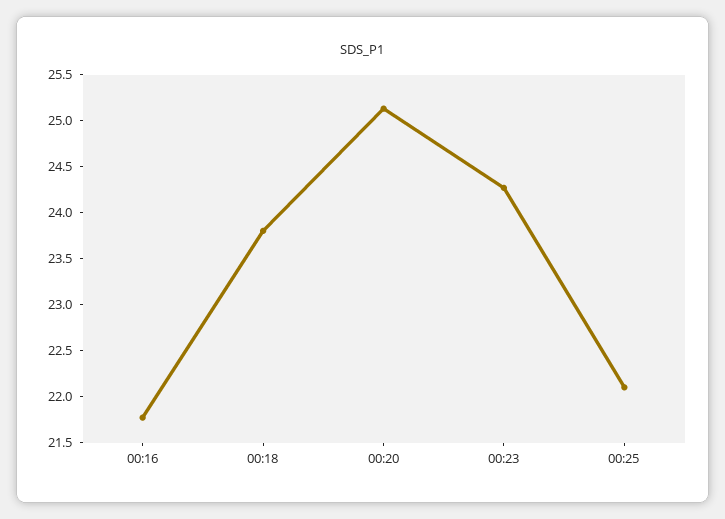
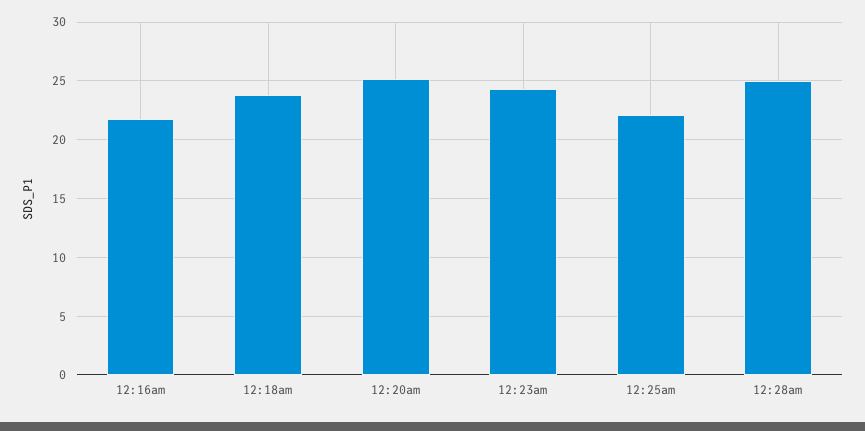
12:28am: none -> 25

